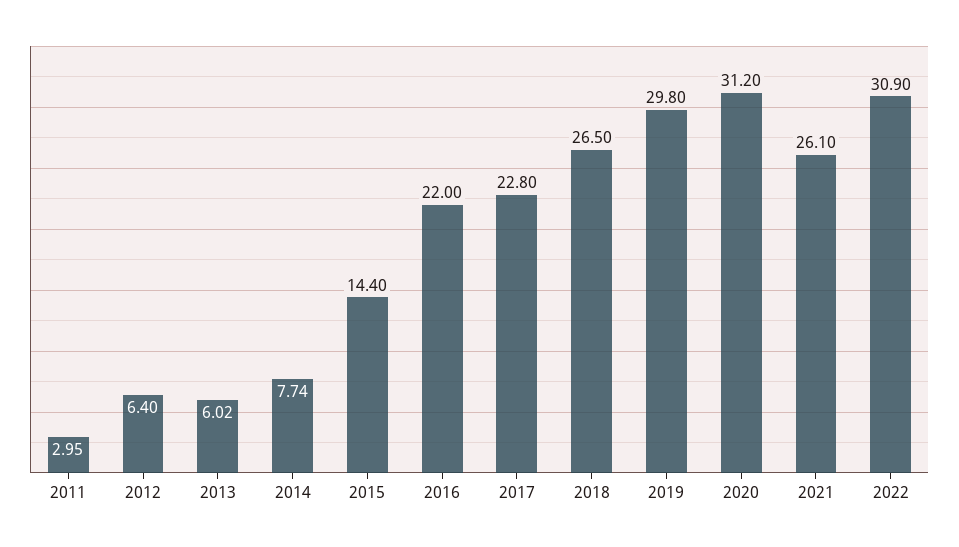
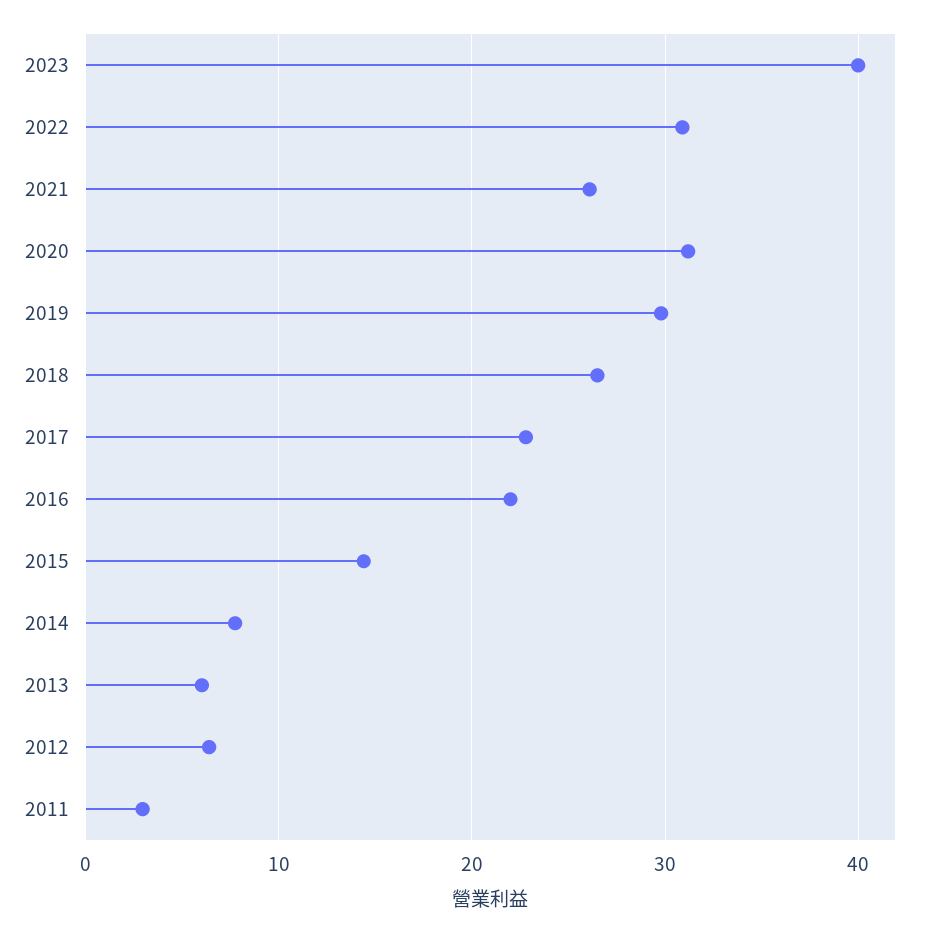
2023: none -> 40

